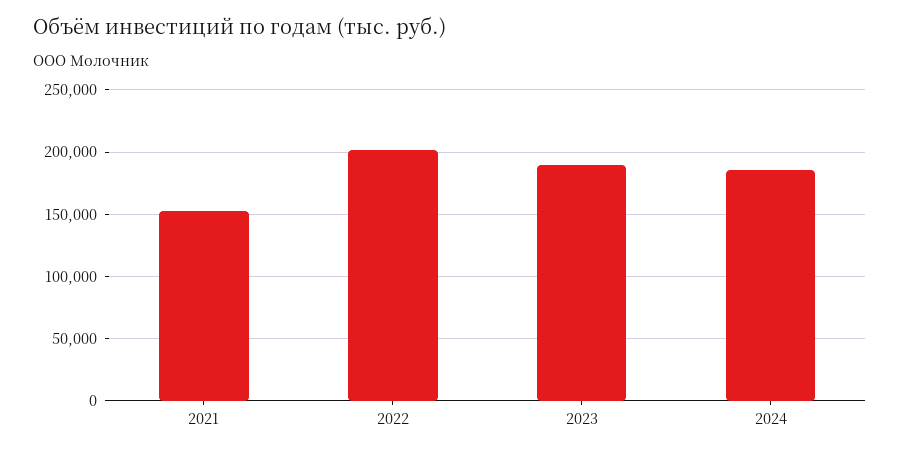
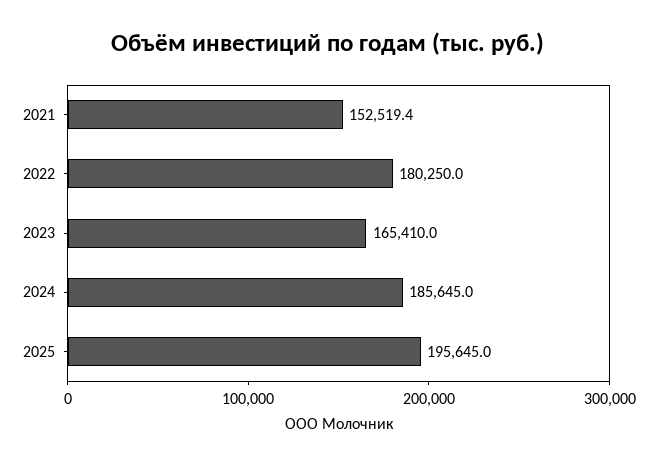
2022: 200000 -> 180250
2023: 190000 -> 165410
2025: none -> 195645

